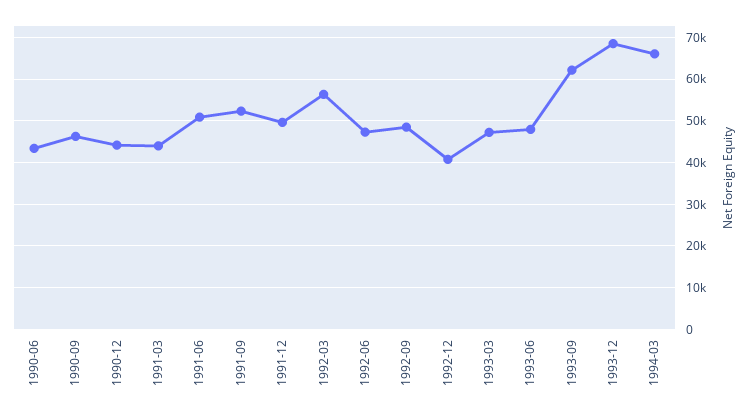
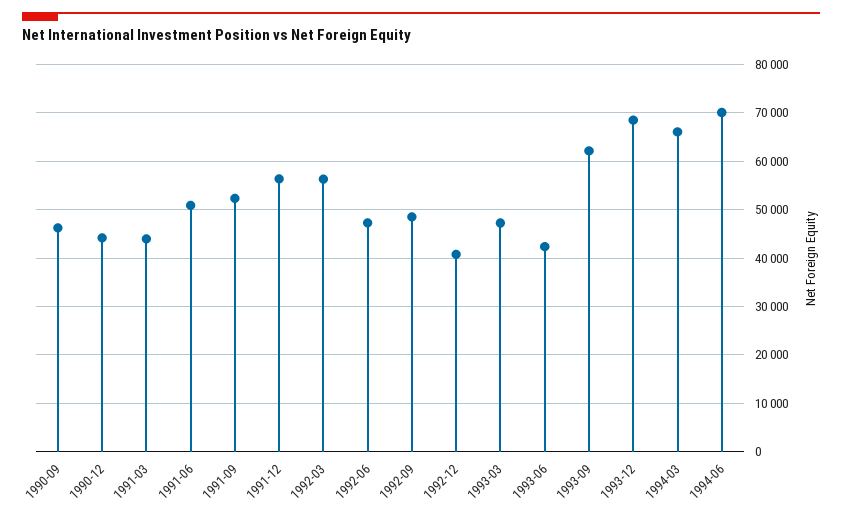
1990-06: 44000 -> none
1991-12: 50000 -> 56000
1993-06: 48000 -> 42000
1994-06: none -> 70000

